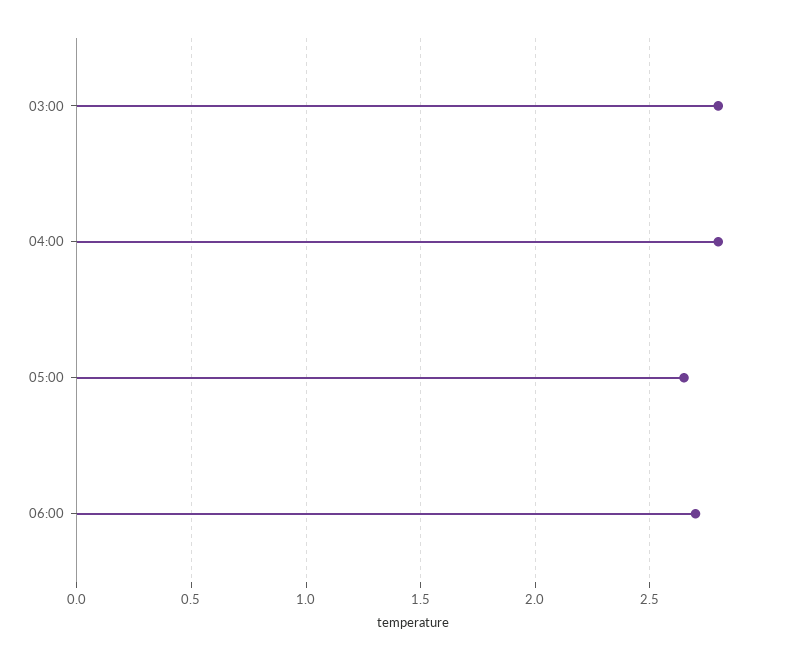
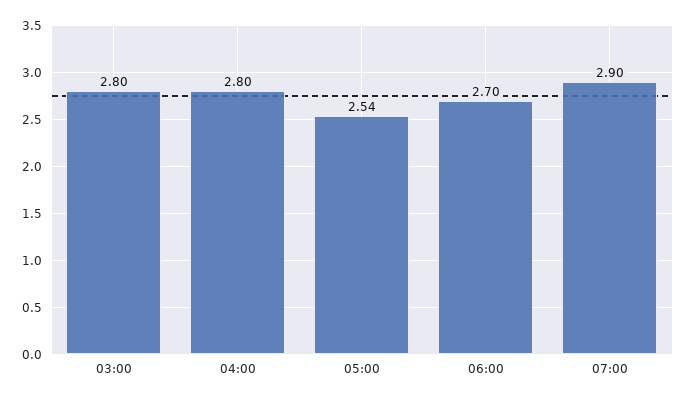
05:00: 2.65 -> 2.54
07:00: none -> 2.9

